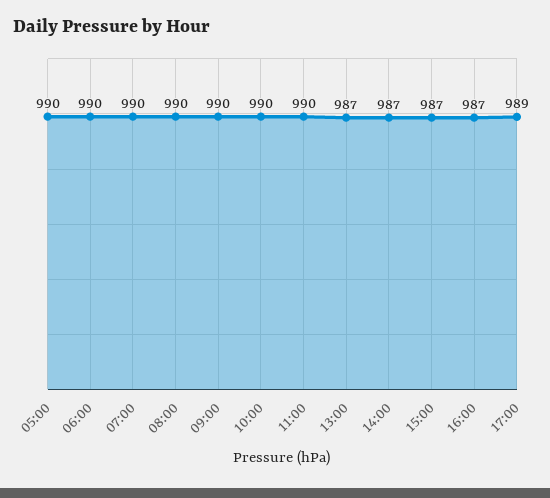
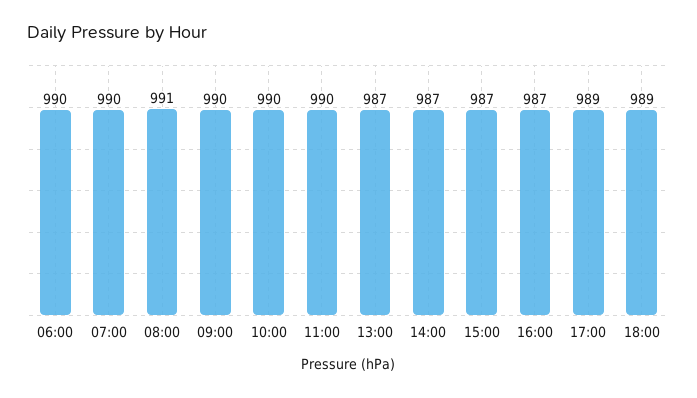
05:00: 990 -> none
08:00: 990 -> 991
18:00: none -> 989

